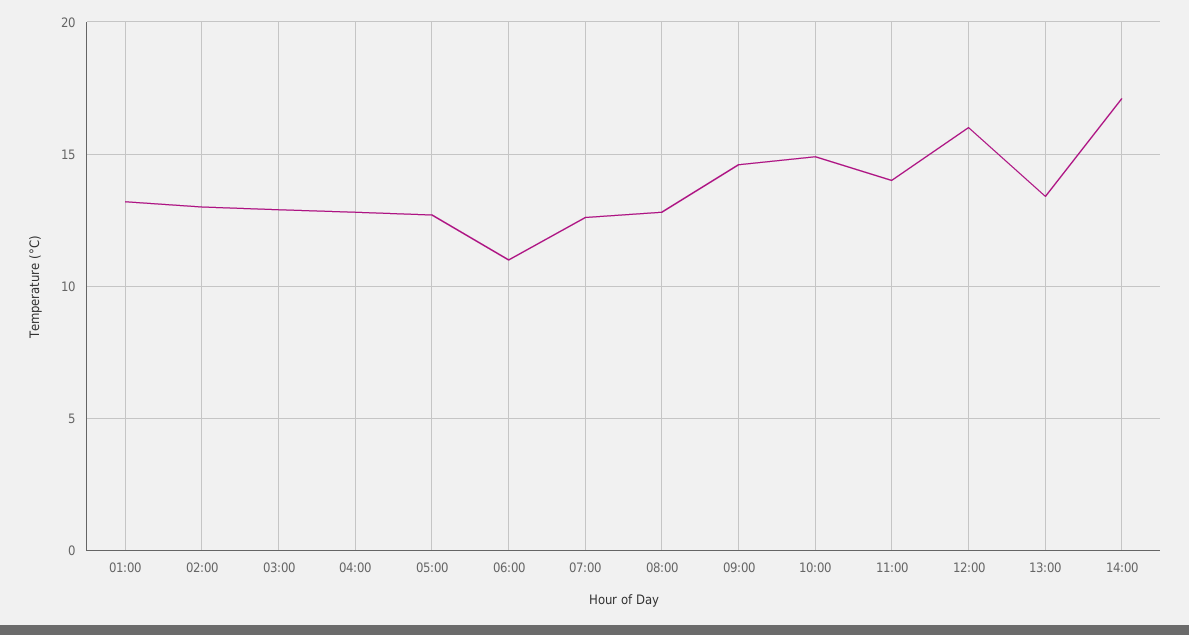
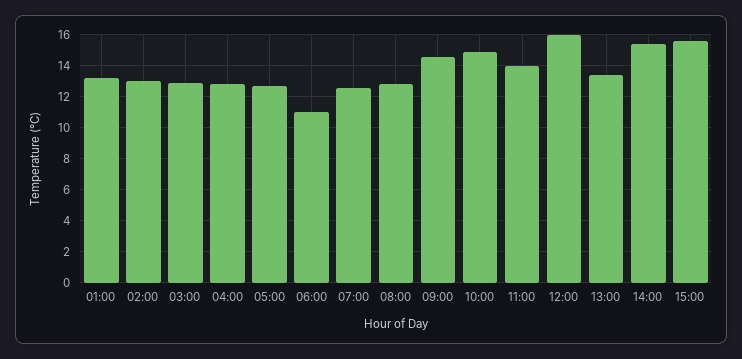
14:00: 17 -> 15.5
15:00: none -> 15.5

